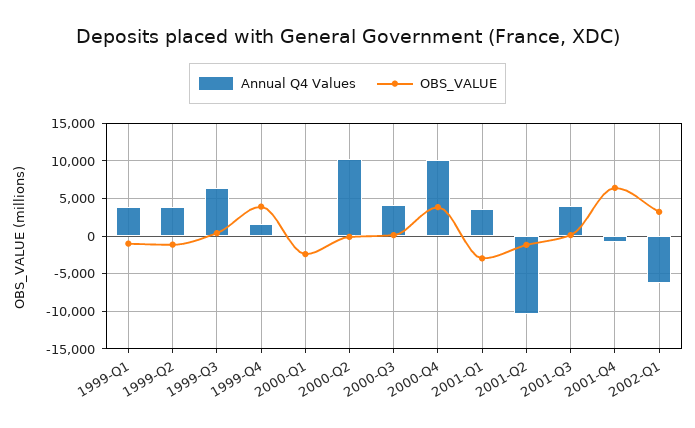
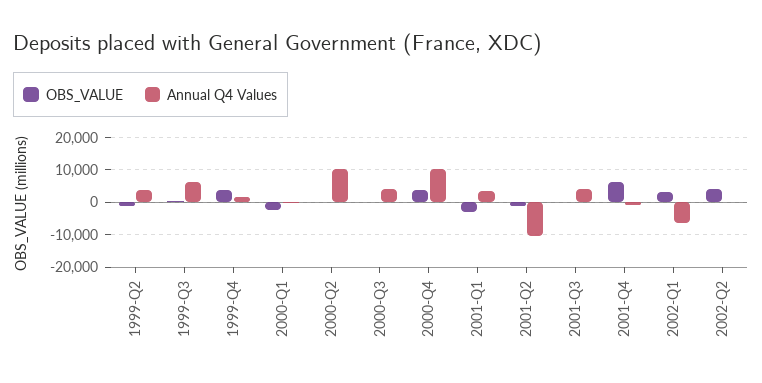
Annual Q4 Values, 1999-Q1: 4000 -> none
OBS_VALUE, 1999-Q1: -1000 -> none
OBS_VALUE, 2002-Q2: none -> 4000
Annual Q4 Values, 2002-Q2: none -> 0

